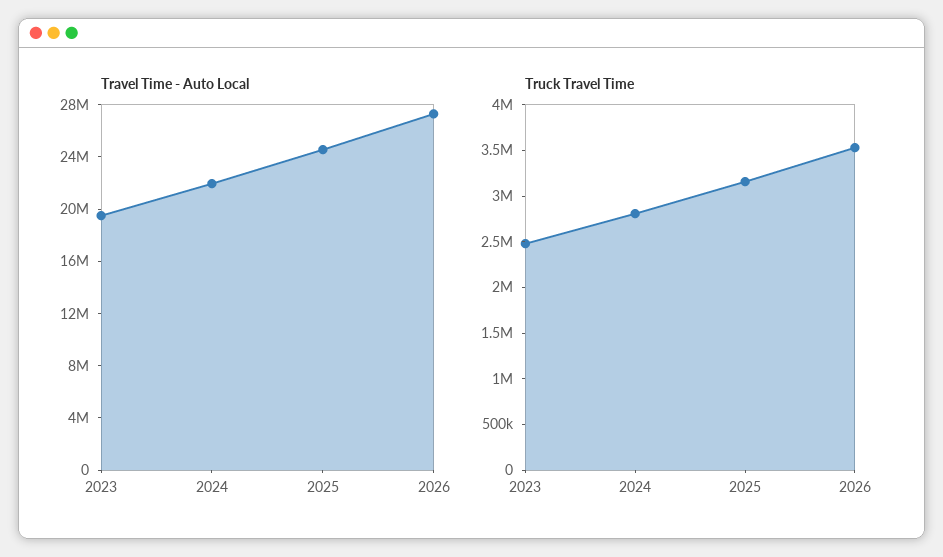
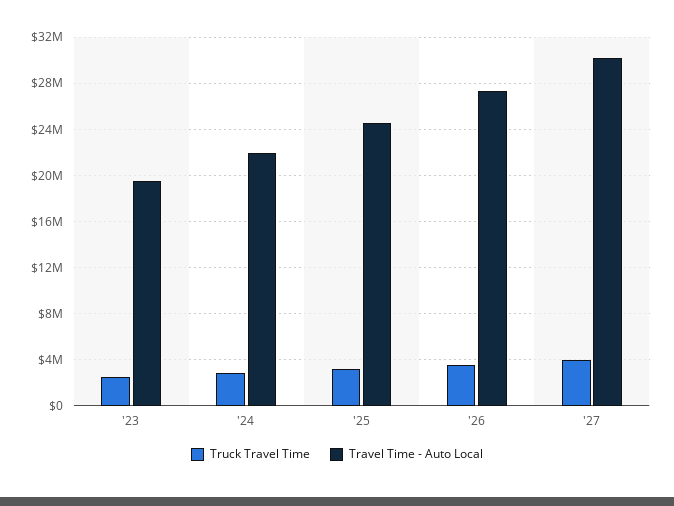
Truck Travel Time, '27: none -> 4000000
Travel Time - Auto Local, '27: none -> 30000000

